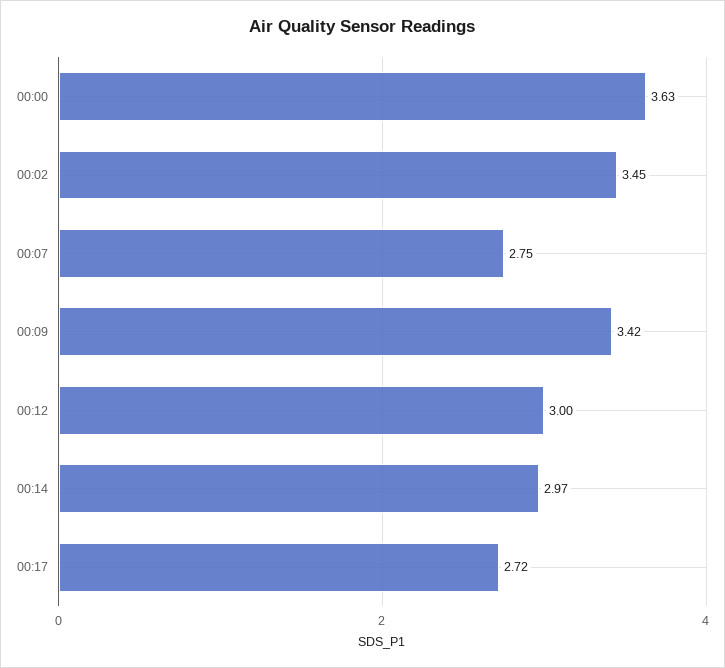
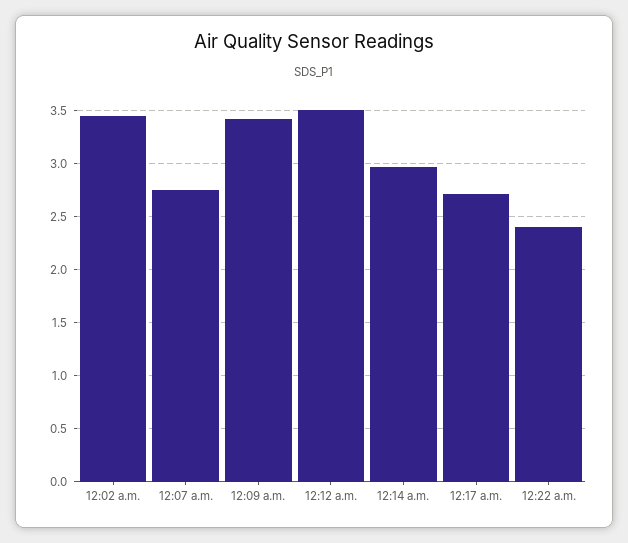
00:00: 3.63 -> none
00:12: 3 -> 3.5
12:22 a.m.: none -> 2.4

